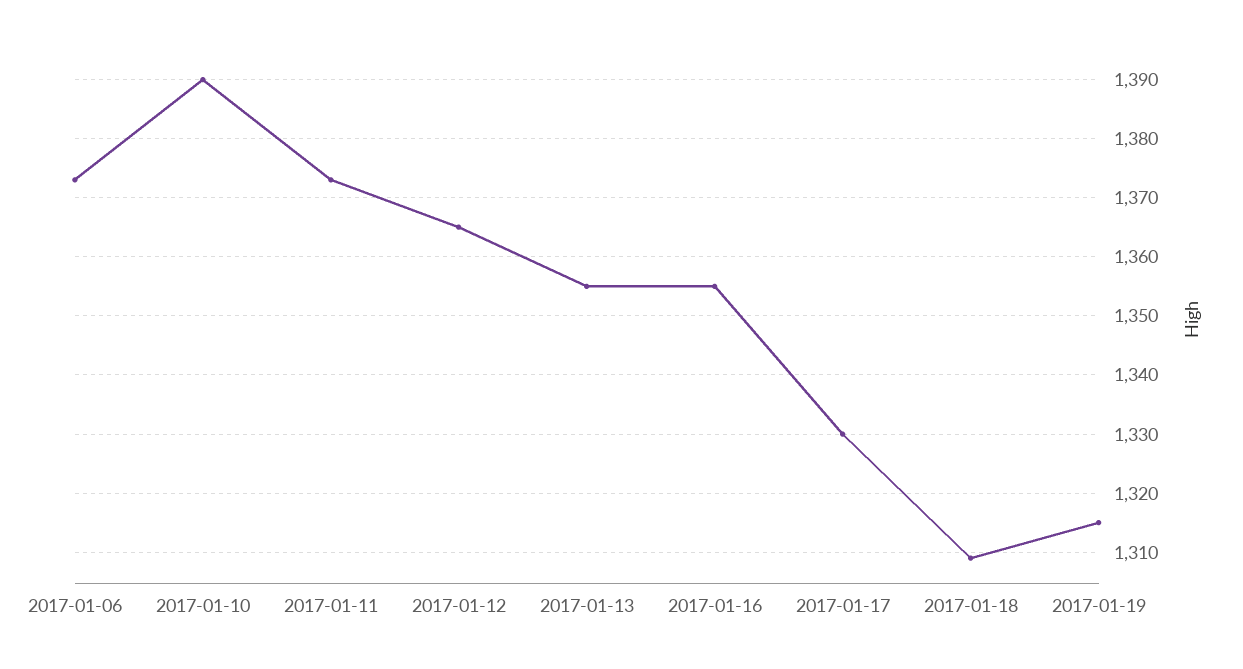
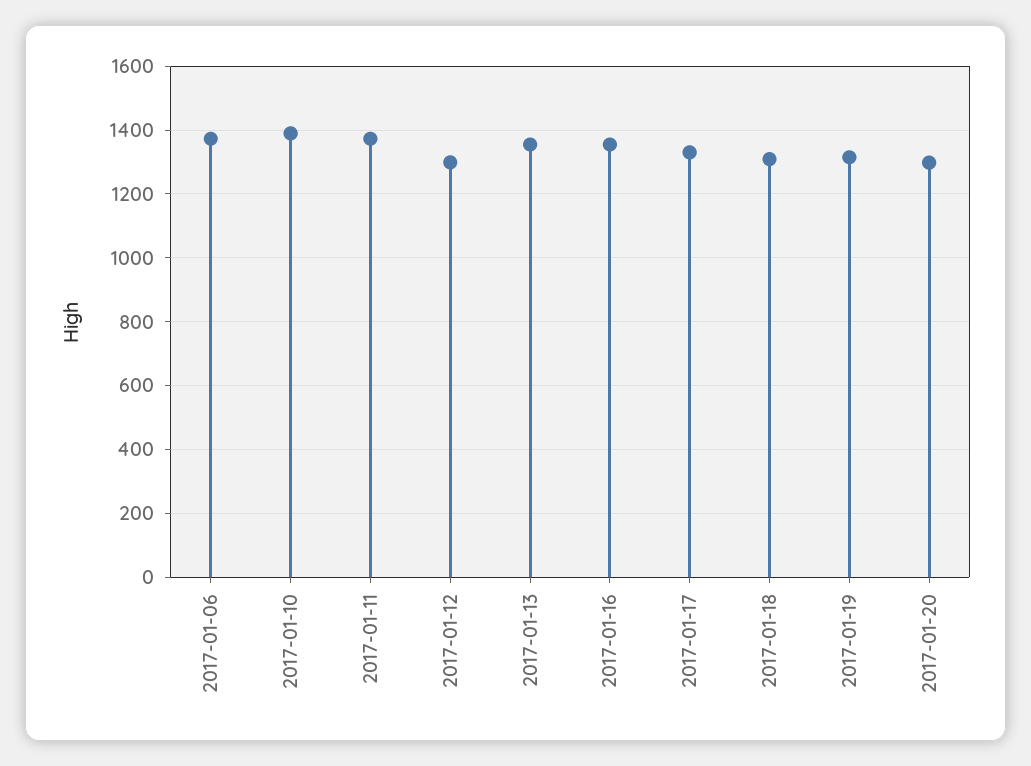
2017-01-12: 1365 -> 1300
2017-01-20: none -> 1300

